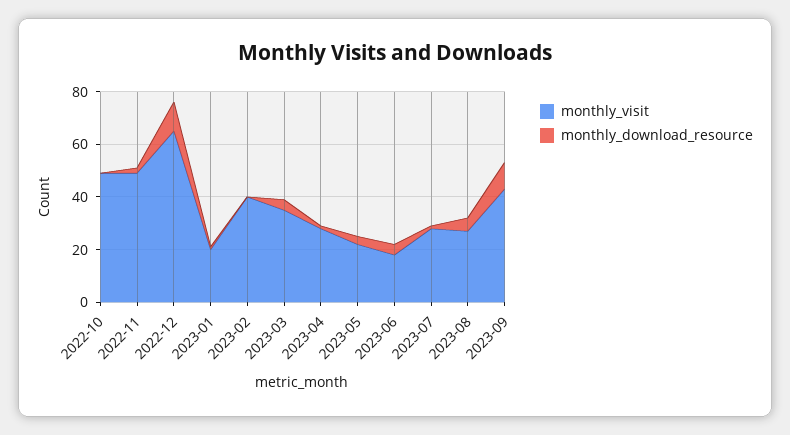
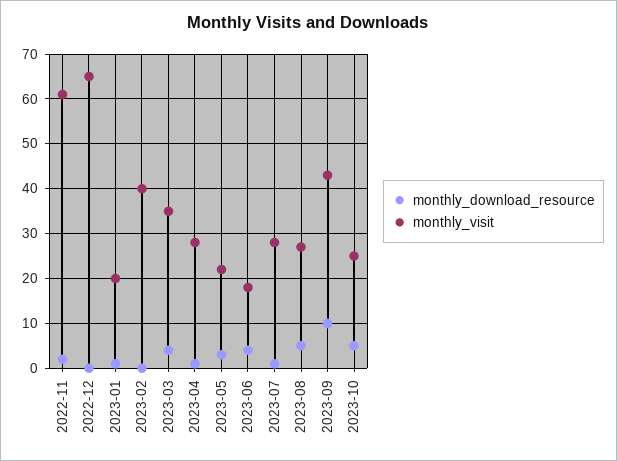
monthly_visit, 2022-10: 50 -> none
monthly_download_resource, 2022-10: 0 -> none
monthly_visit, 2022-11: 50 -> 60
monthly_download_resource, 2022-12: 10 -> 0
monthly_download_resource, 2023-10: none -> 5
monthly_visit, 2023-10: none -> 25

